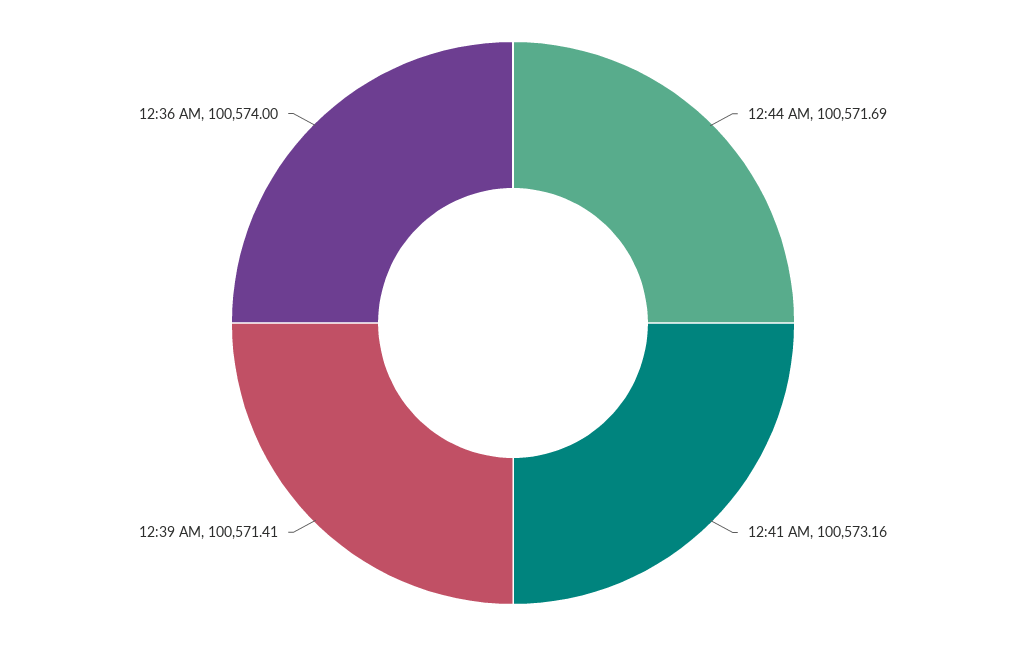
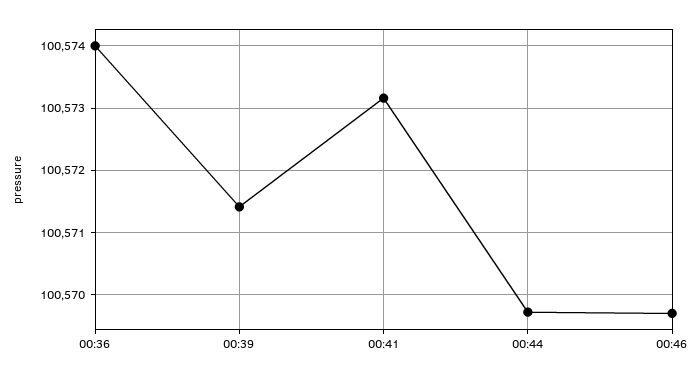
12:44 AM: 100571.69 -> 100569.7
00:46: none -> 100569.7

